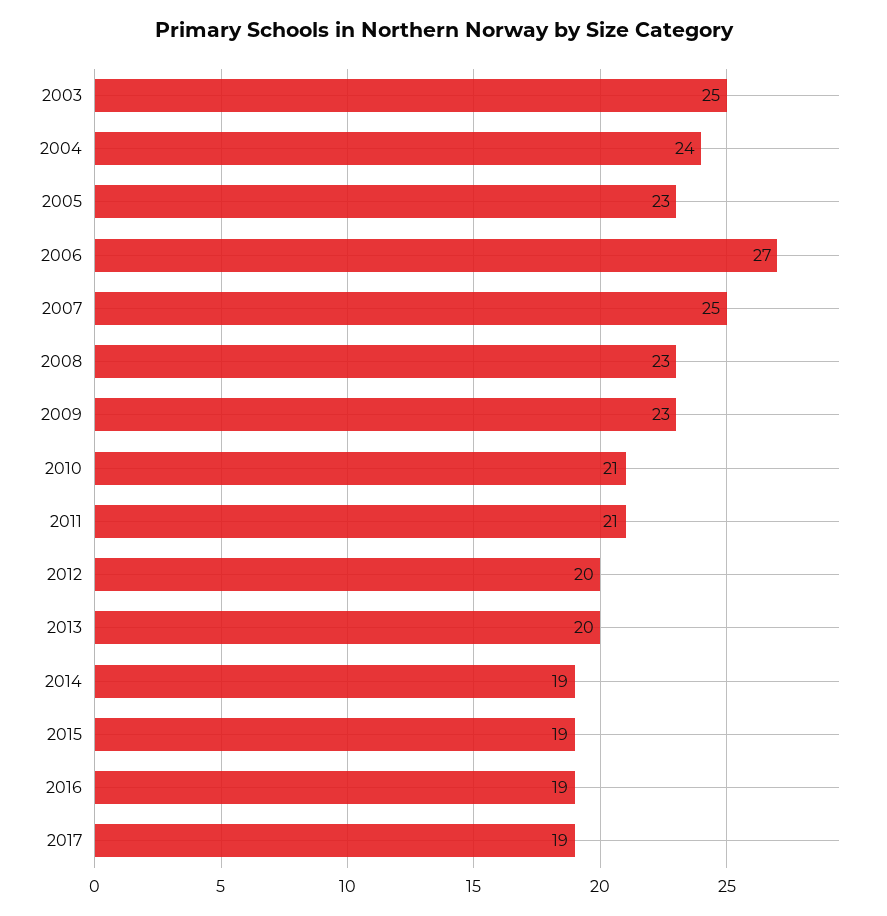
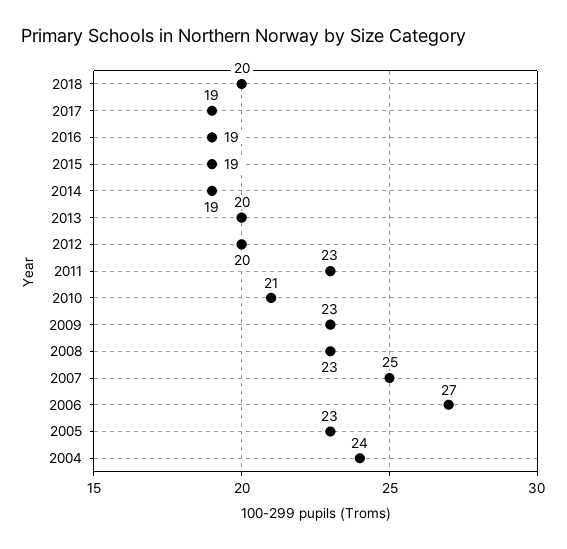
2003: 25 -> none
2011: 21 -> 23
2018: none -> 20

